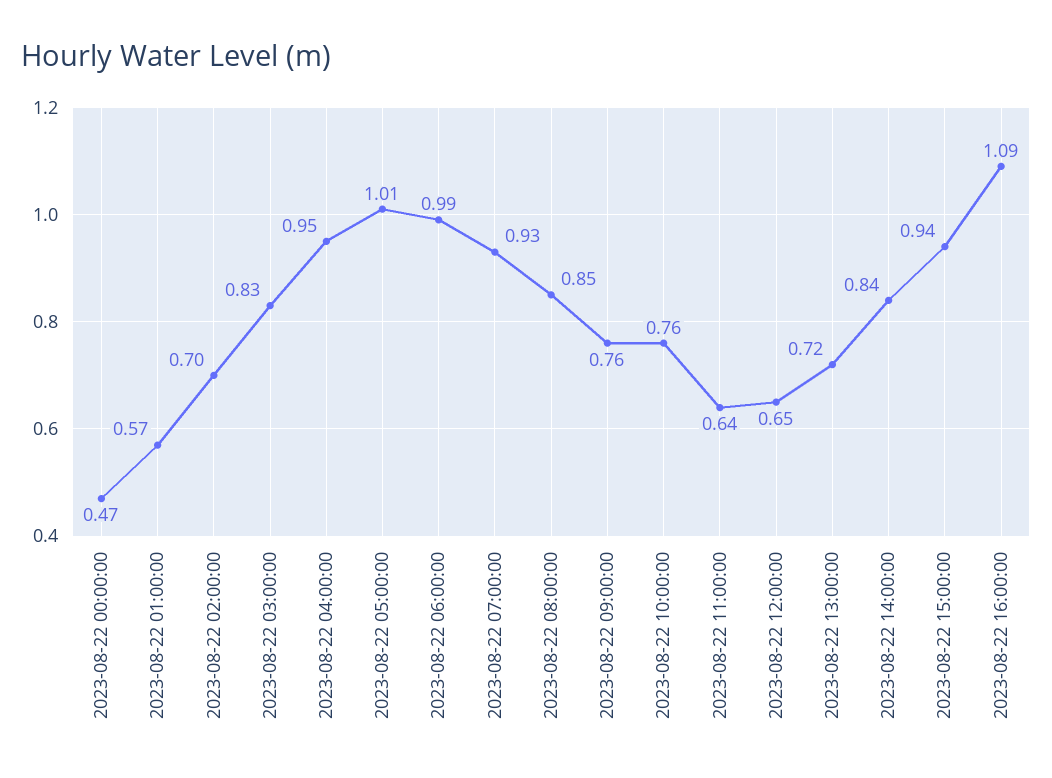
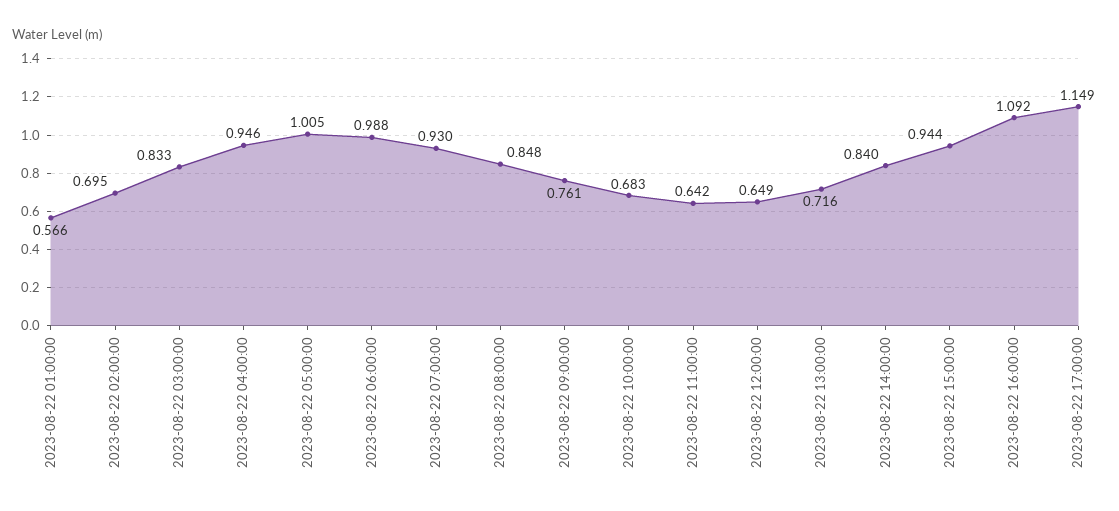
2023-08-22 00:00:00: 0.47 -> none
2023-08-22 10:00:00: 0.76 -> 0.683
2023-08-22 17:00:00: none -> 1.149

